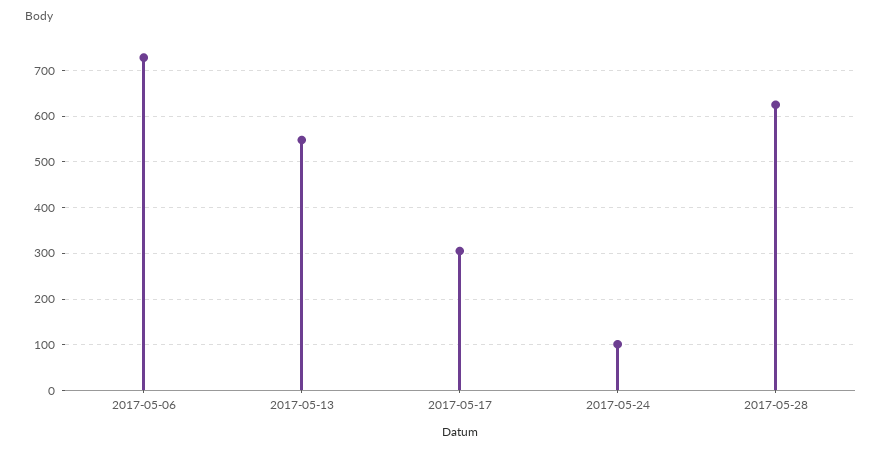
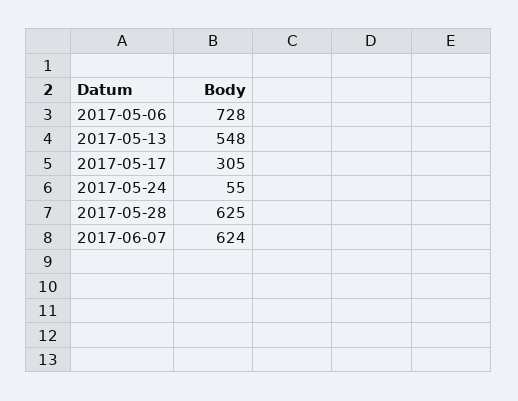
2017-05-24: 100 -> 55
2017-06-07: none -> 624

